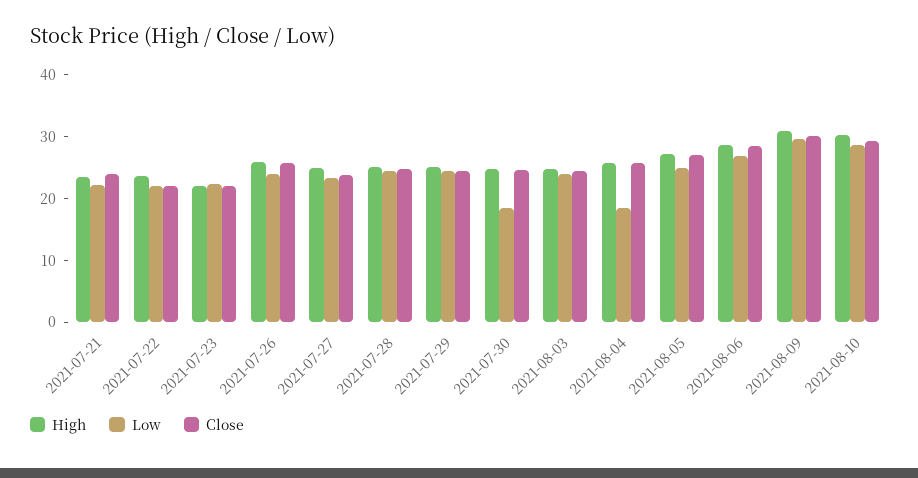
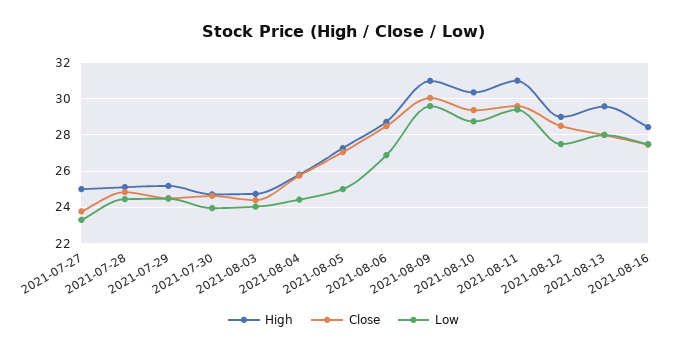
High, 2021-07-21: 24 -> none
Low, 2021-07-21: 22 -> none
Close, 2021-07-21: 24 -> none
High, 2021-07-22: 24 -> none
Low, 2021-07-22: 22 -> none
Close, 2021-07-22: 22 -> none
High, 2021-07-23: 22 -> none
Low, 2021-07-23: 22 -> none
Close, 2021-07-23: 22 -> none
High, 2021-07-26: 26 -> none
Low, 2021-07-26: 24 -> none
Close, 2021-07-26: 26 -> none
Low, 2021-07-30: 18 -> 24
Low, 2021-08-04: 18 -> 24.5
High, 2021-08-11: none -> 31
Close, 2021-08-11: none -> 29.5
Low, 2021-08-11: none -> 29.5
High, 2021-08-12: none -> 29
Close, 2021-08-12: none -> 28.5
Low, 2021-08-12: none -> 27.5
High, 2021-08-13: none -> 29.5
Close, 2021-08-13: none -> 28
Low, 2021-08-13: none -> 28
High, 2021-08-16: none -> 28.5
Close, 2021-08-16: none -> 27.5
Low, 2021-08-16: none -> 27.5

